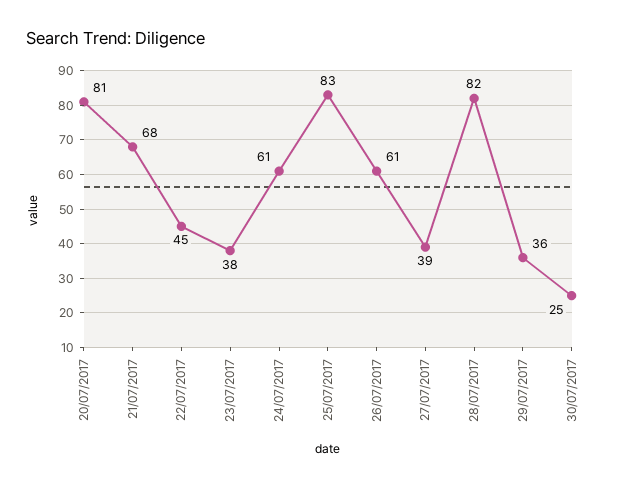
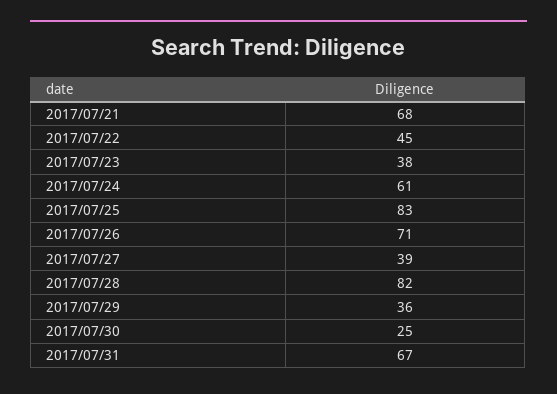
20/07/2017: 81 -> none
26/07/2017: 61 -> 71
2017/07/31: none -> 67

